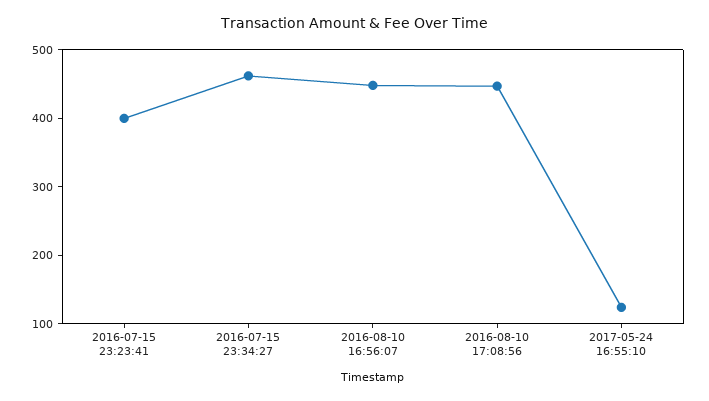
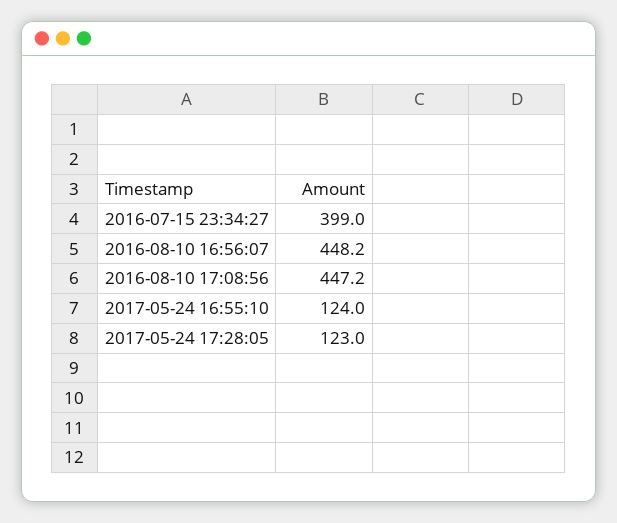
2016-07-15 23:23:41: 400 -> none
2016-07-15 23:34:27: 460 -> 399
2017-05-24 17:28:05: none -> 123

